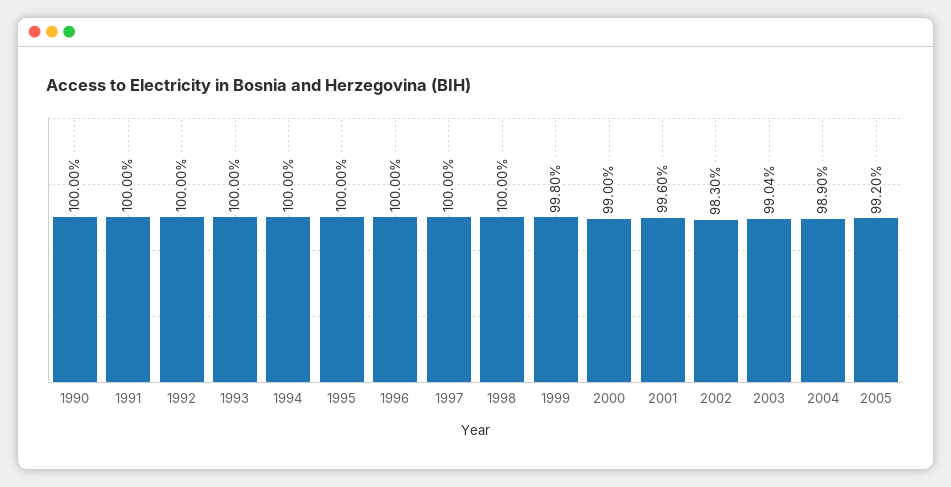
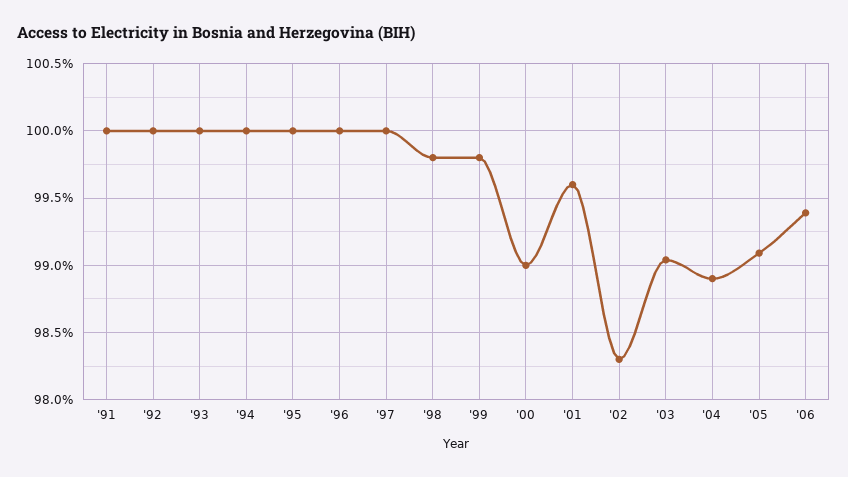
1990: 100 -> none
1998: 100 -> 99.8
2005: 99.2 -> 99.1
'06: none -> 99.4

